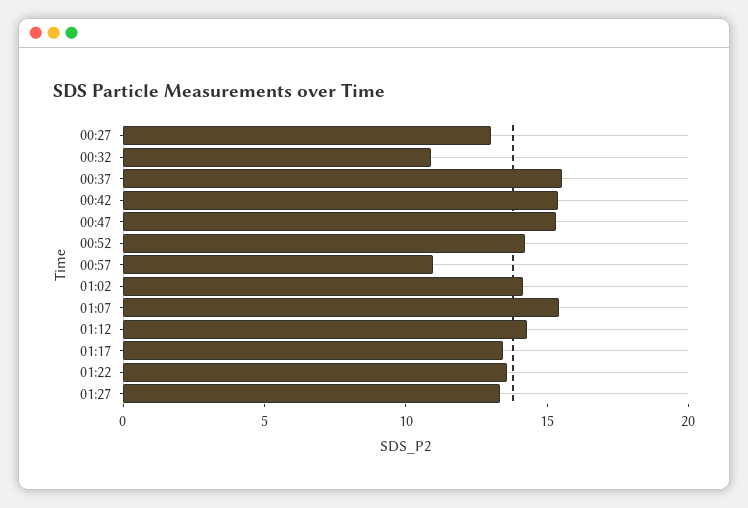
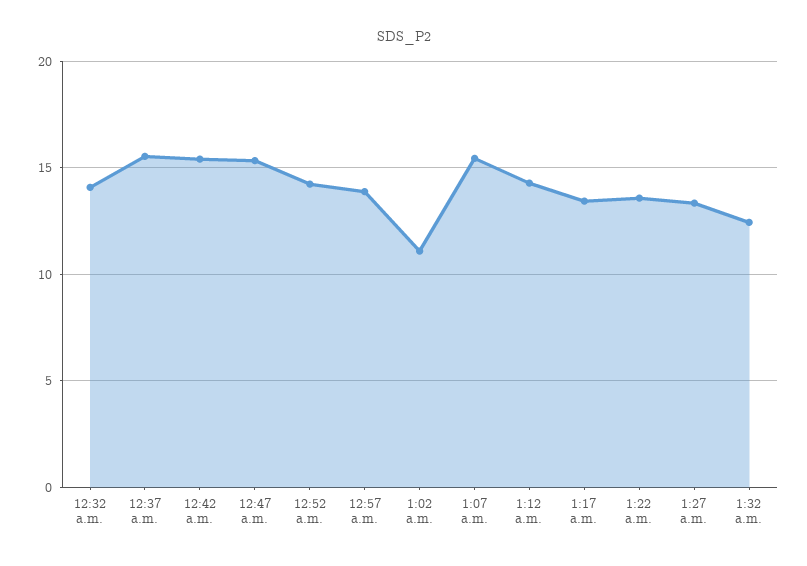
00:27: 13 -> none
00:32: 11 -> 14
00:57: 11 -> 14
01:02: 14 -> 11
1:32 a.m.: none -> 12.5

